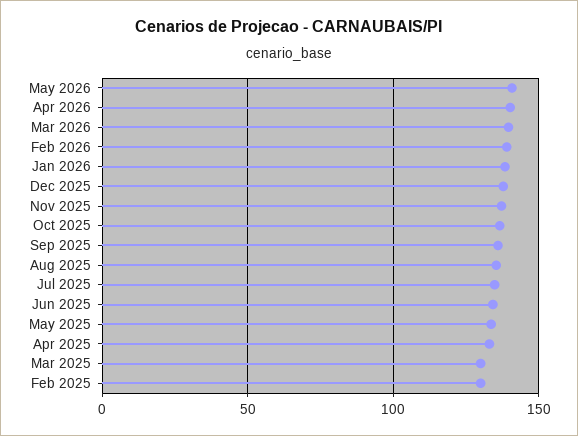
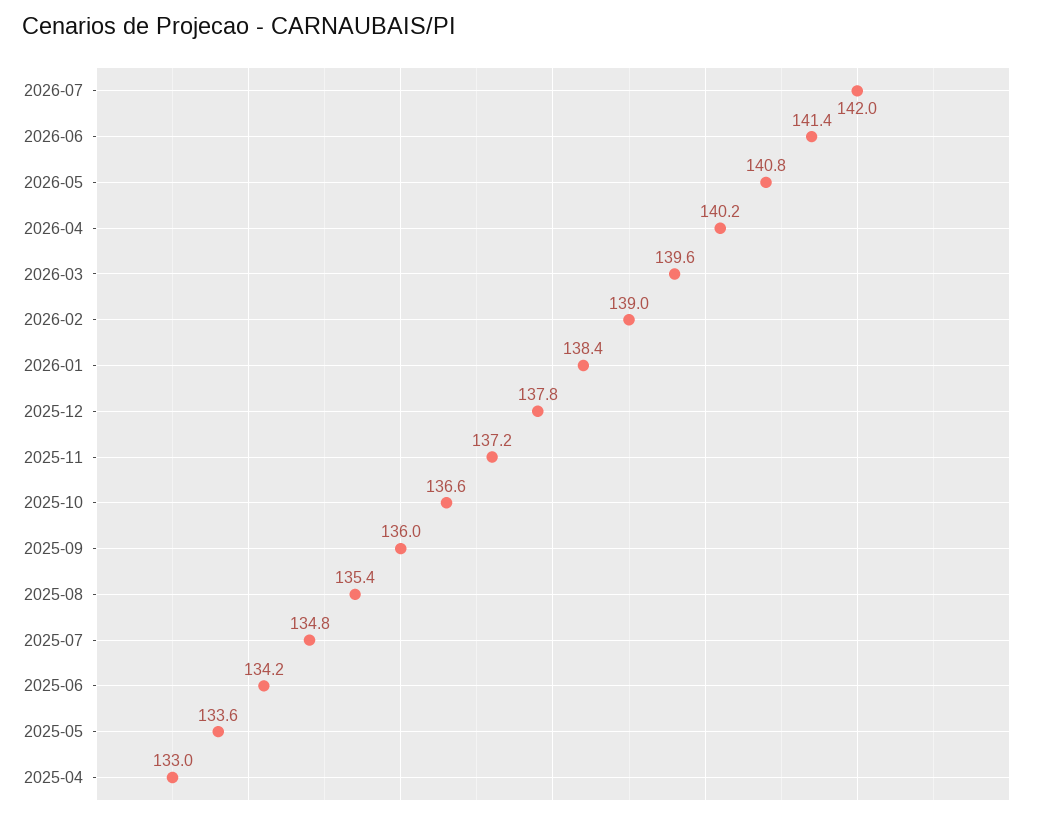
Mar 2025: 130 -> none
Feb 2025: 130 -> none
2026-07: none -> 142
2026-06: none -> 141.4

